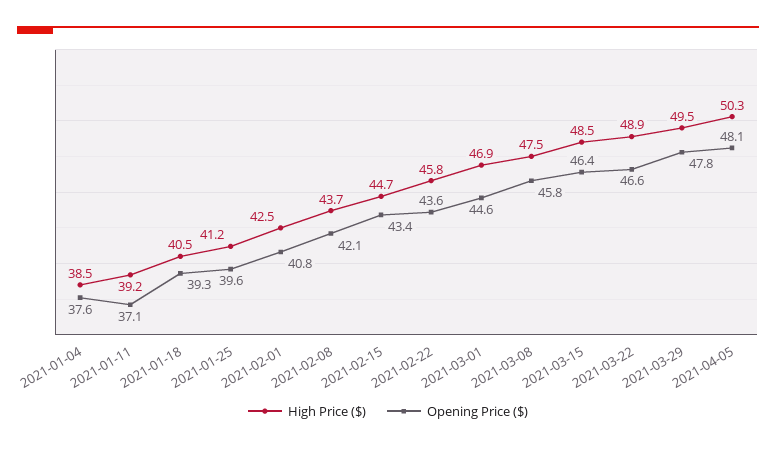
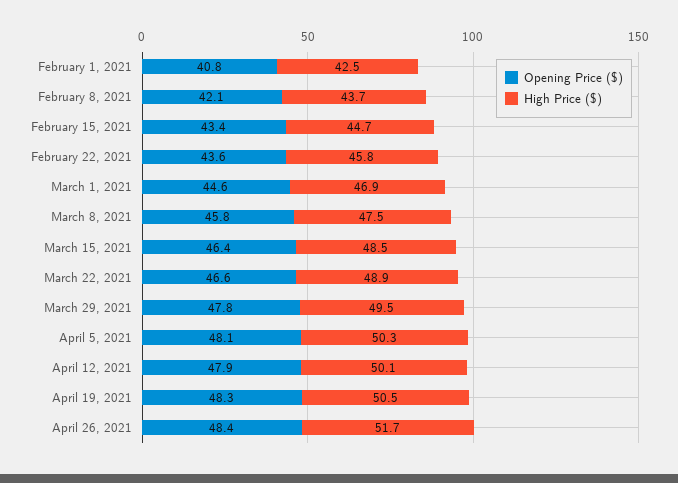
High Price ($), 2021-01-04: 38.5 -> none
Opening Price ($), 2021-01-04: 37.6 -> none
High Price ($), 2021-01-11: 39.2 -> none
Opening Price ($), 2021-01-11: 37.1 -> none
High Price ($), 2021-01-18: 40.5 -> none
Opening Price ($), 2021-01-18: 39.3 -> none
High Price ($), 2021-01-25: 41.2 -> none
Opening Price ($), 2021-01-25: 39.6 -> none
Opening Price ($), April 12, 2021: none -> 47.9
High Price ($), April 12, 2021: none -> 50.1
Opening Price ($), April 19, 2021: none -> 48.3
High Price ($), April 19, 2021: none -> 50.5
Opening Price ($), April 26, 2021: none -> 48.4
High Price ($), April 26, 2021: none -> 51.7

